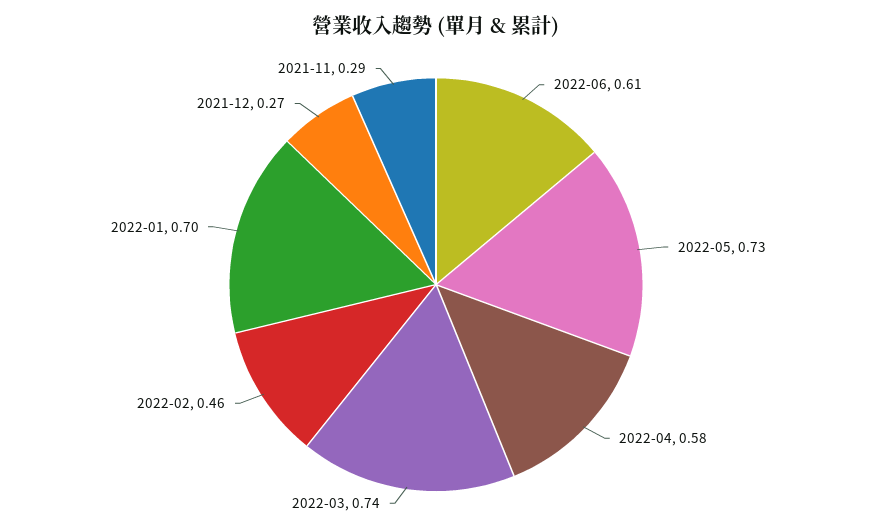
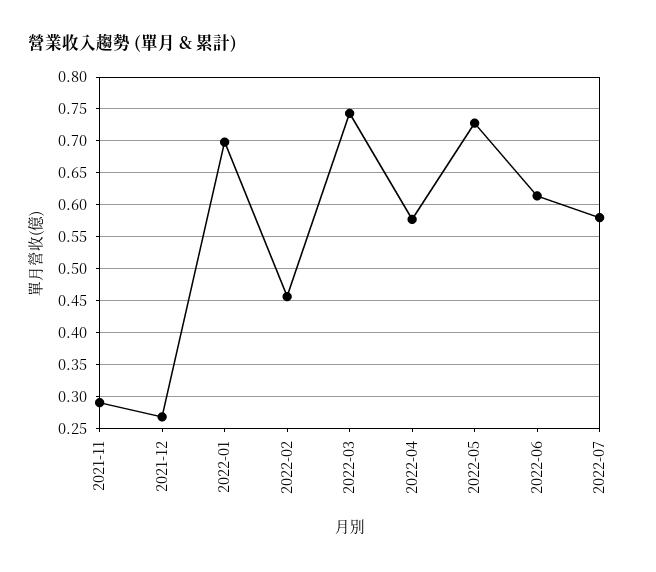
2022-07: none -> 0.58

